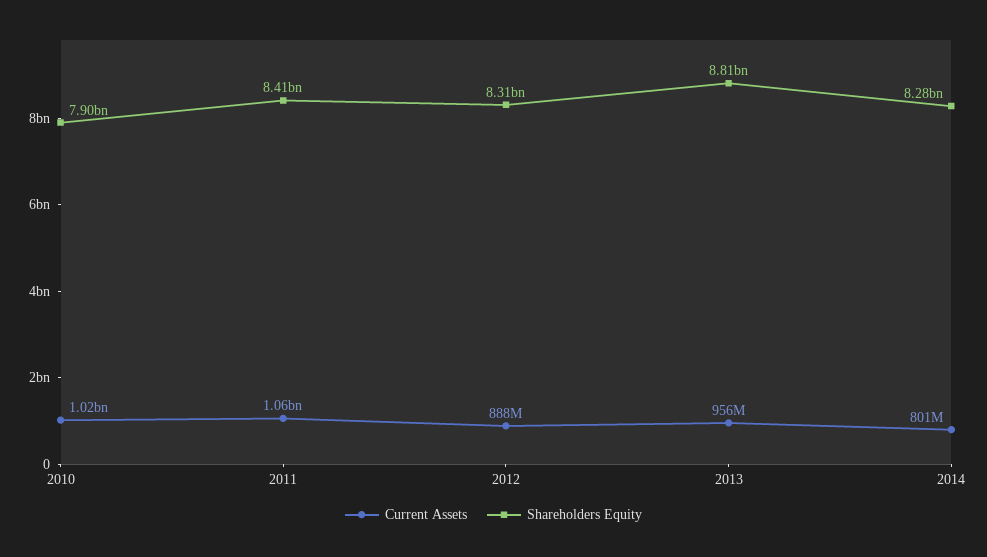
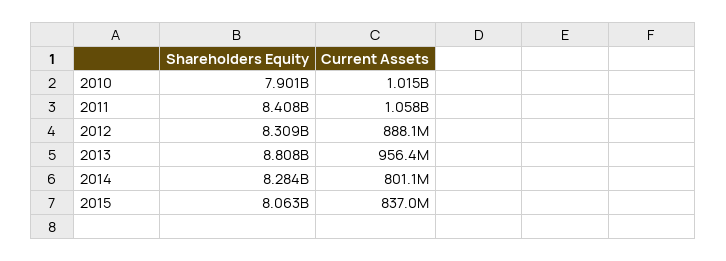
Shareholders Equity, 2015: none -> 8063000000
Current Assets, 2015: none -> 837000000

